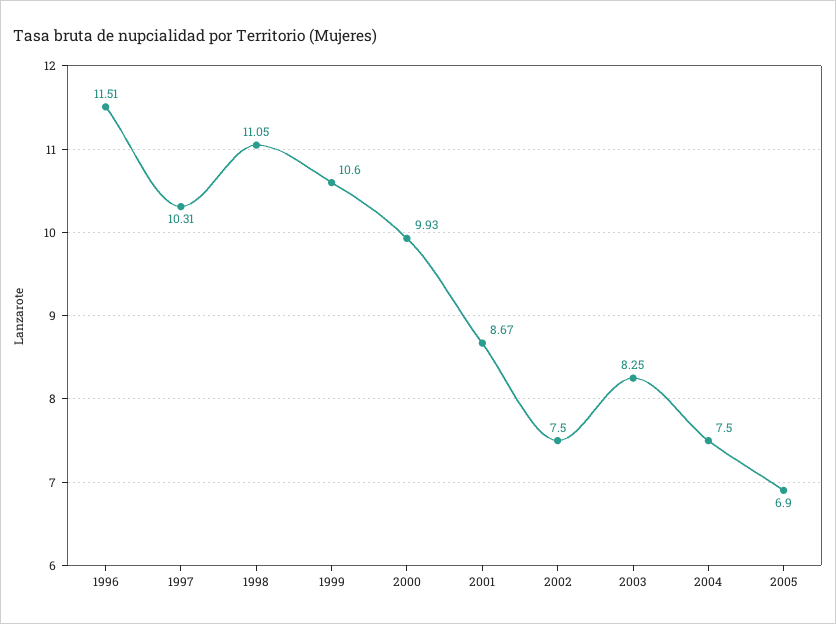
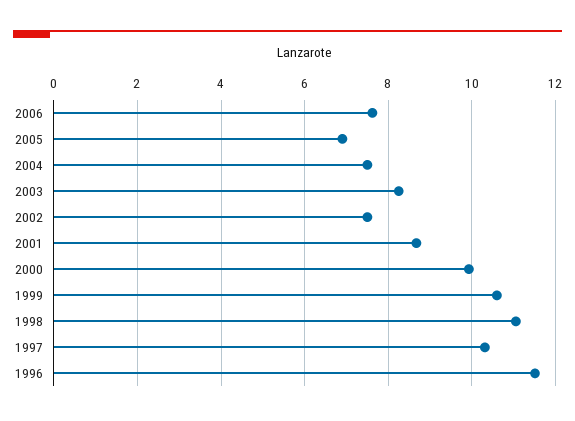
2006: none -> 7.6

